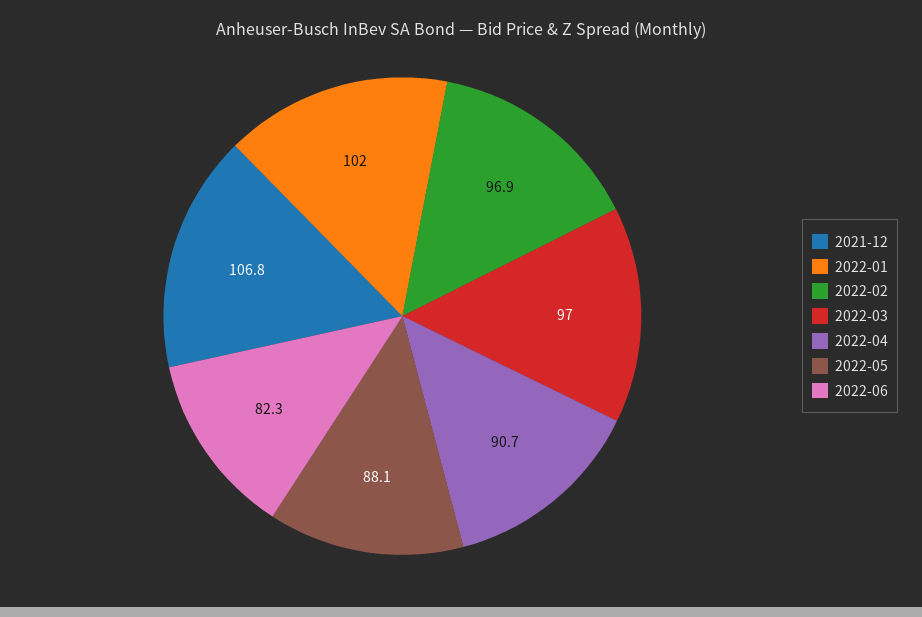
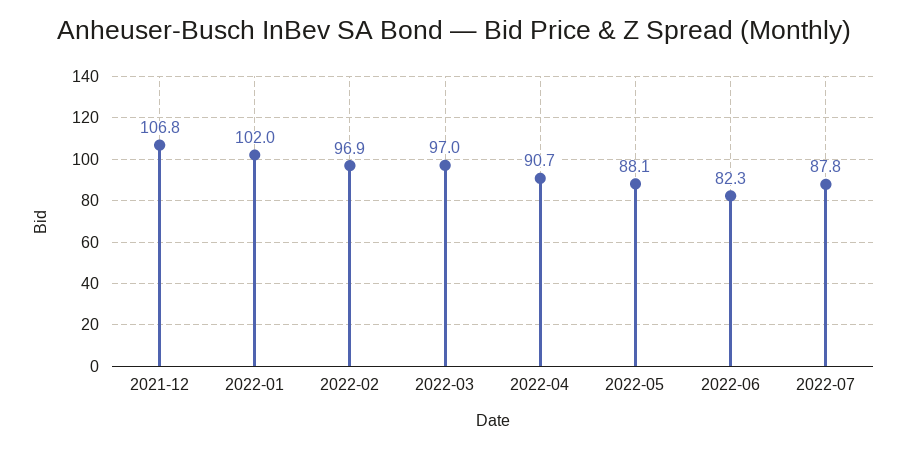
2022-07: none -> 87.8

